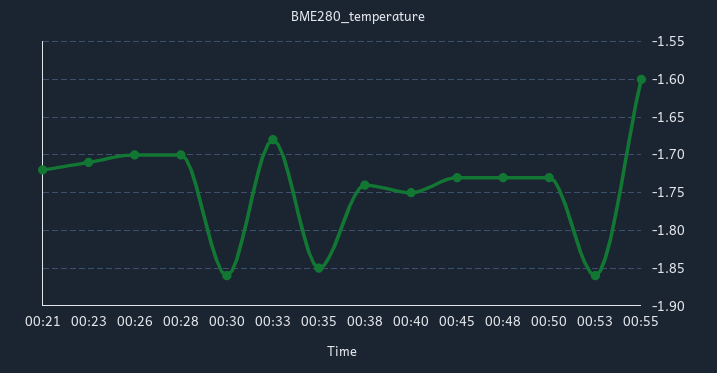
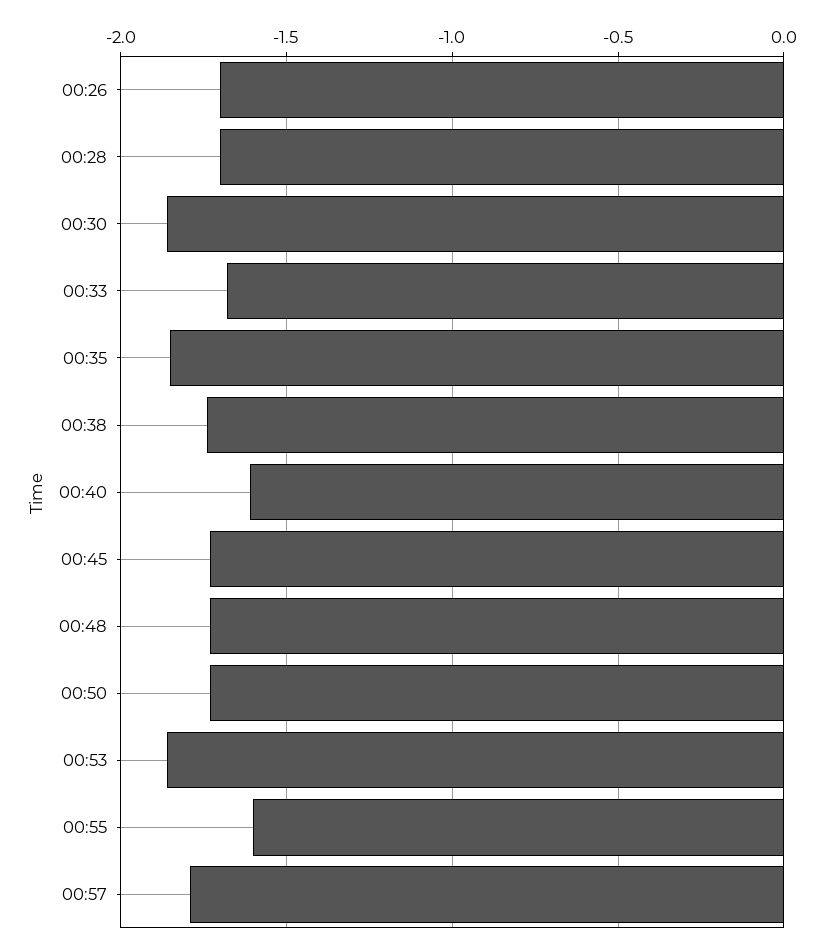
00:21: -1.72 -> none
00:23: -1.71 -> none
00:40: -1.75 -> -1.6
00:57: none -> -1.8

